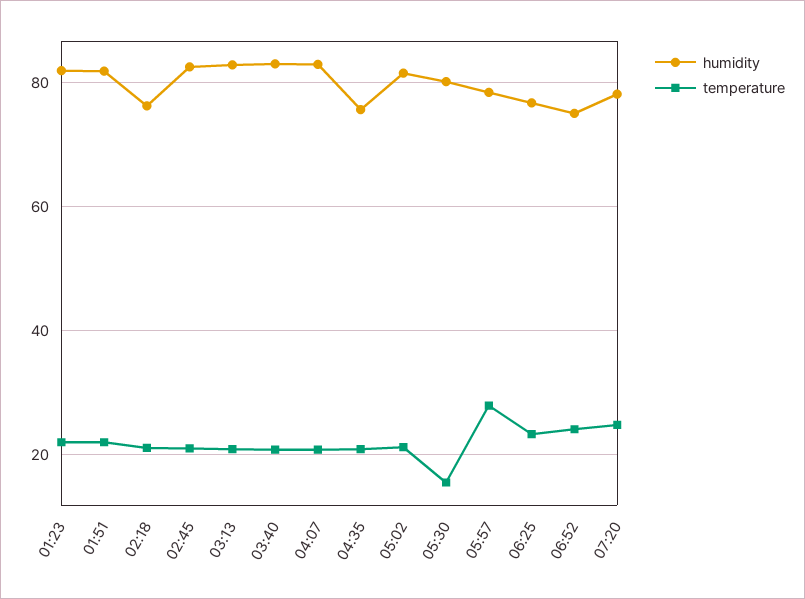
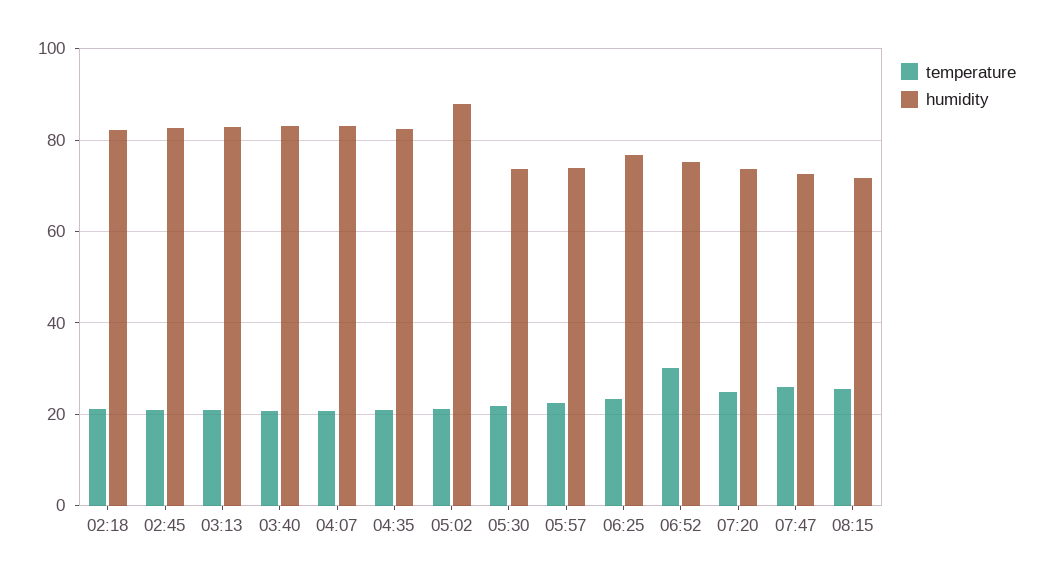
humidity, 01:23: 82 -> none
temperature, 01:23: 22 -> none
humidity, 01:51: 82 -> none
temperature, 01:51: 22 -> none
humidity, 02:18: 76 -> 82
humidity, 04:35: 76 -> 82
humidity, 05:02: 82 -> 88
humidity, 05:30: 80 -> 74
temperature, 05:30: 16 -> 22
humidity, 05:57: 78 -> 74
temperature, 05:57: 28 -> 22
temperature, 06:52: 24 -> 30
humidity, 07:20: 78 -> 74
temperature, 07:47: none -> 26
humidity, 07:47: none -> 72
temperature, 08:15: none -> 26
humidity, 08:15: none -> 72

